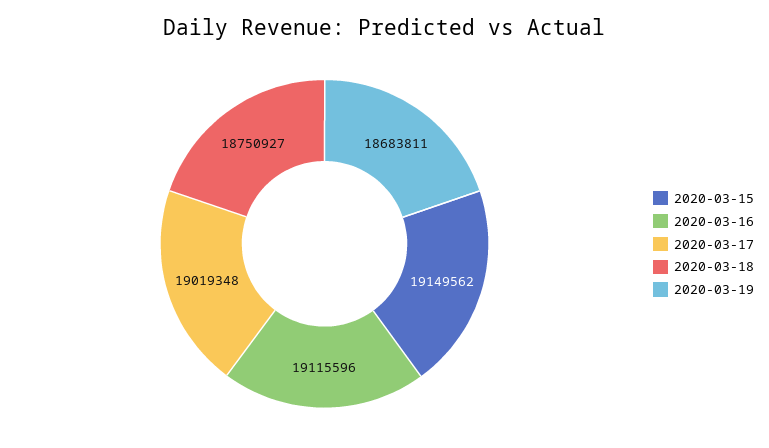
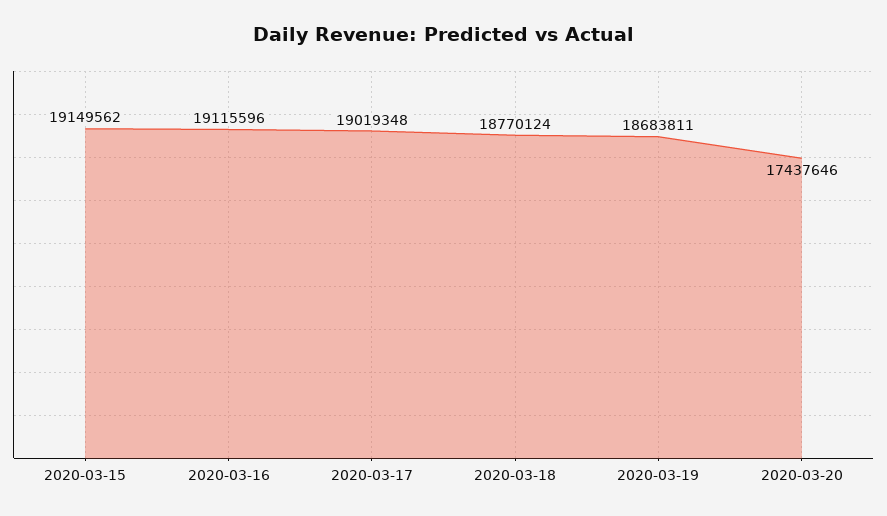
2020-03-18: 18750927 -> 18770124
2020-03-20: none -> 17437646

